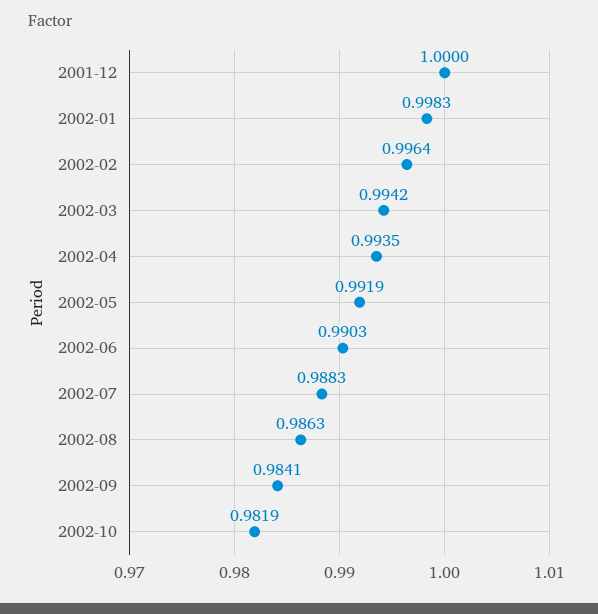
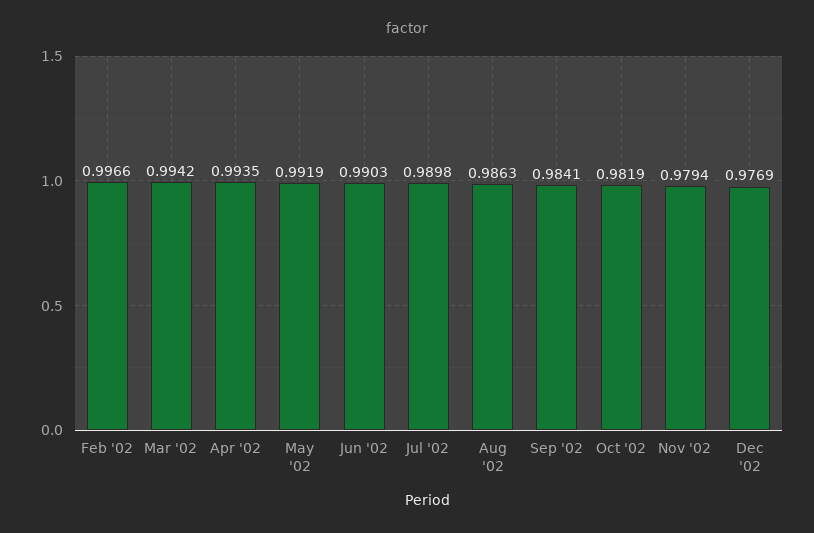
2001-12: 1 -> none
2002-01: 0.9983 -> none
2002-02: 0.9964 -> 0.9966
2002-07: 0.9883 -> 0.9898
Nov '02: none -> 0.9794
Dec '02: none -> 0.9769

